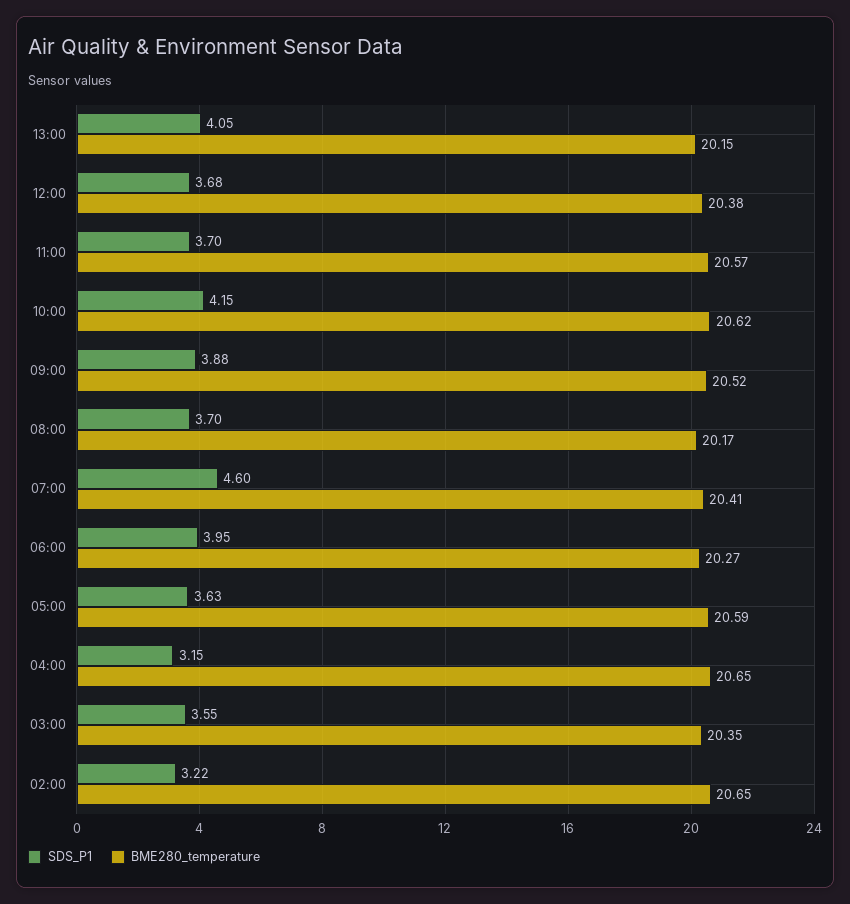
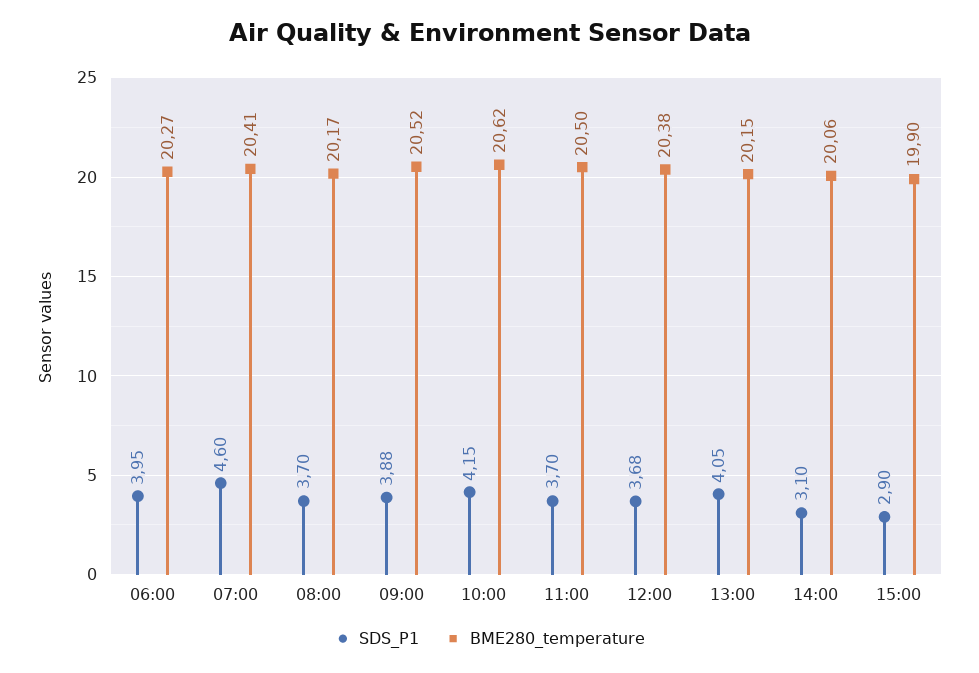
BME280_temperature, 11:00: 20.57 -> 20.5
SDS_P1, 05:00: 3.63 -> none
BME280_temperature, 05:00: 20.59 -> none
SDS_P1, 04:00: 3.15 -> none
BME280_temperature, 04:00: 20.65 -> none
SDS_P1, 03:00: 3.55 -> none
BME280_temperature, 03:00: 20.35 -> none
SDS_P1, 02:00: 3.22 -> none
BME280_temperature, 02:00: 20.65 -> none
SDS_P1, 14:00: none -> 3.1
BME280_temperature, 14:00: none -> 20.06
SDS_P1, 15:00: none -> 2.9
BME280_temperature, 15:00: none -> 19.9

